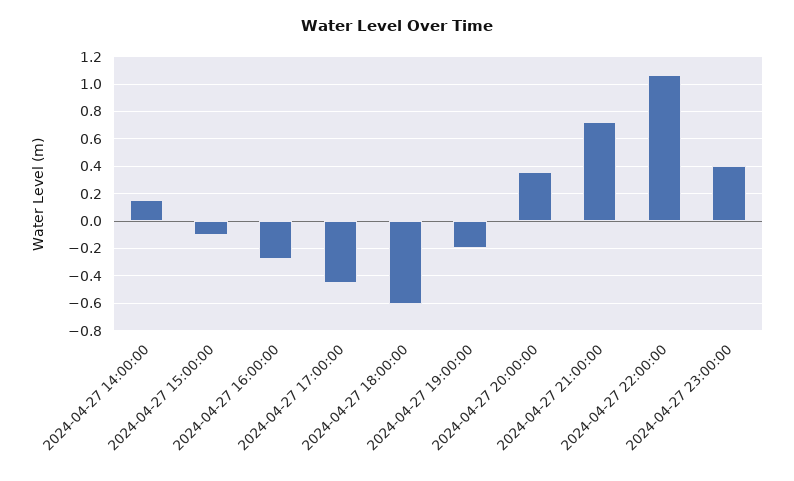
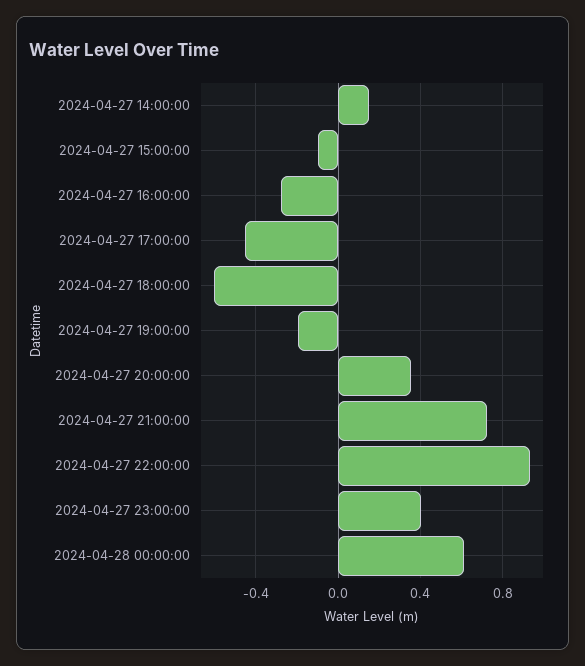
2024-04-27 22:00:00: 1.05 -> 0.95
2024-04-28 00:00:00: none -> 0.6

